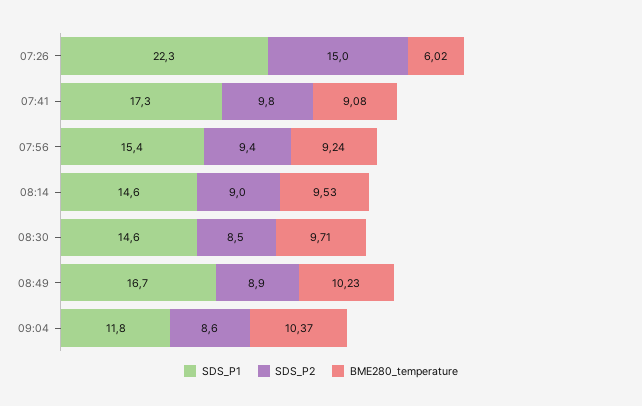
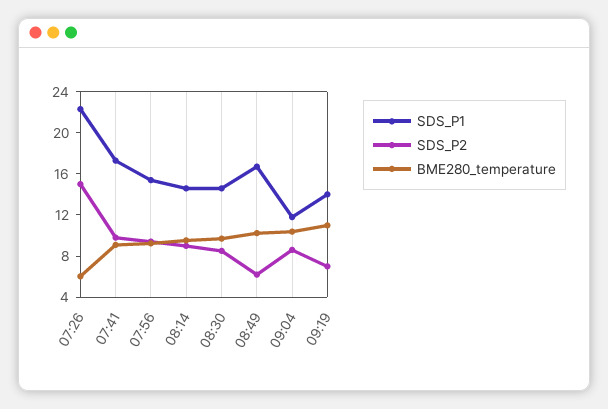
SDS_P2, 08:49: 8.9 -> 6
SDS_P1, 09:19: none -> 14
SDS_P2, 09:19: none -> 7
BME280_temperature, 09:19: none -> 11

